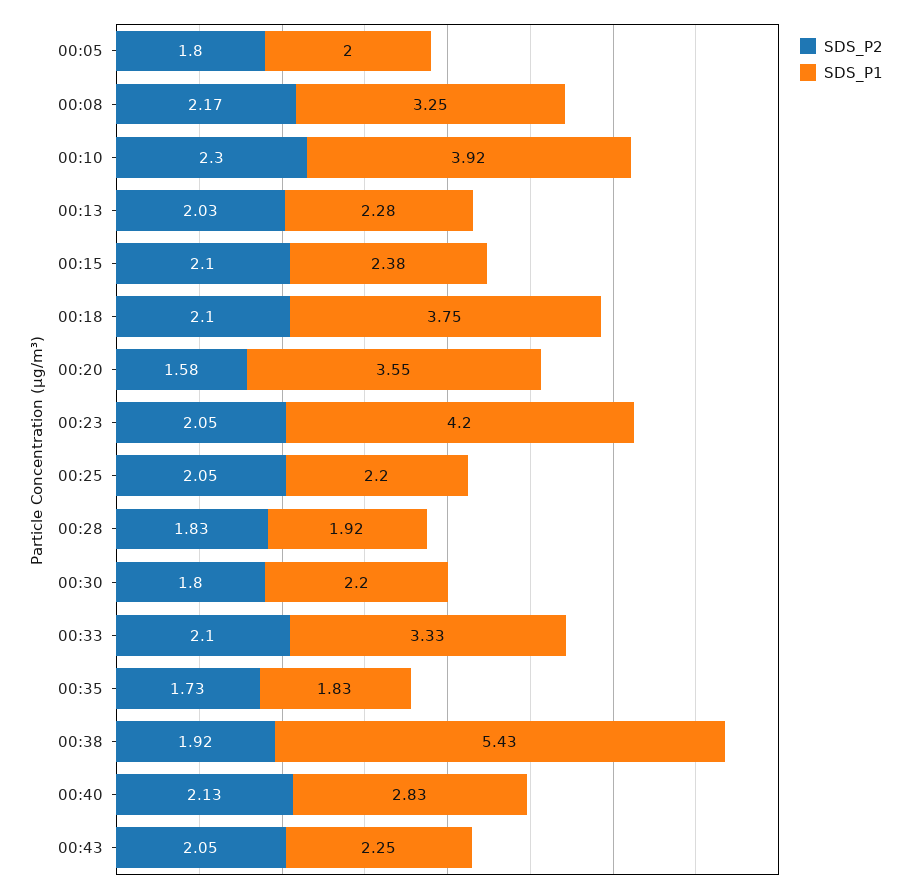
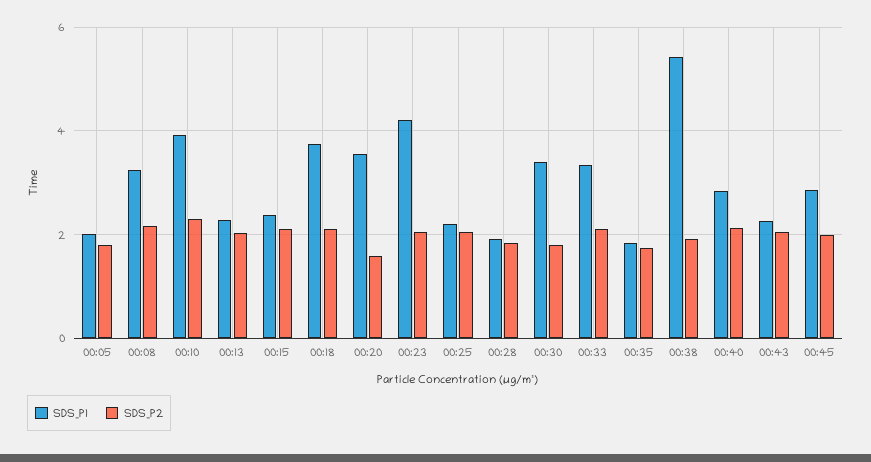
SDS_P1, 00:30: 2.2 -> 3.4
SDS_P1, 00:45: none -> 2.8
SDS_P2, 00:45: none -> 2

